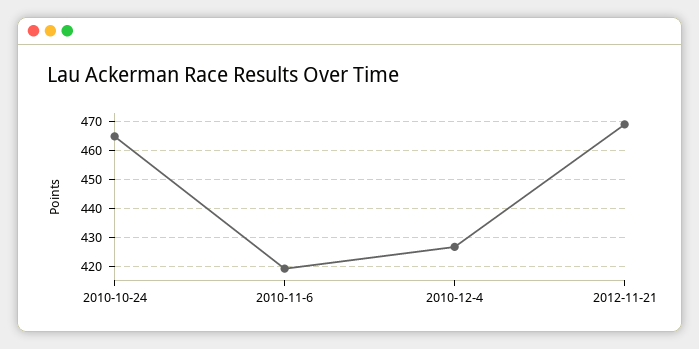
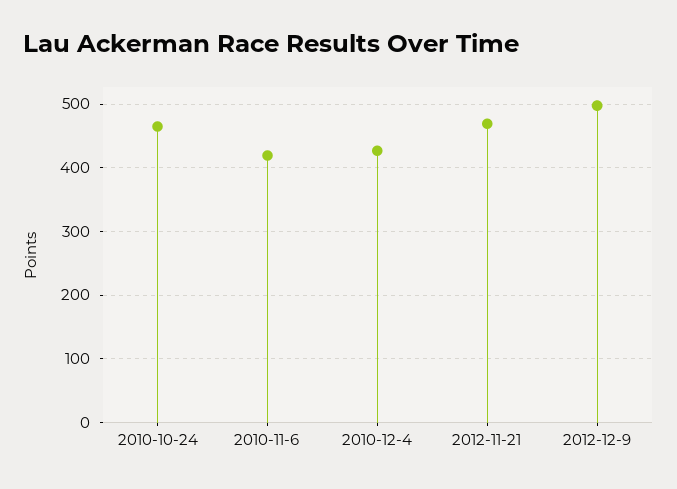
2012-12-9: none -> 500

